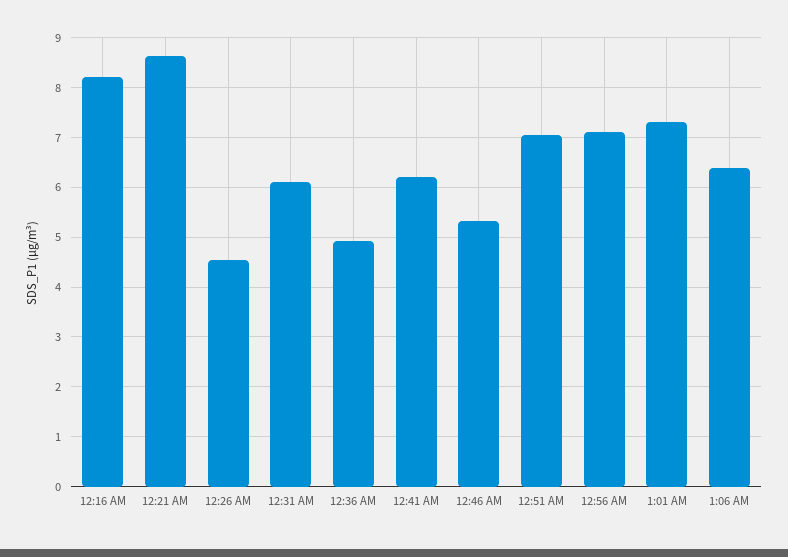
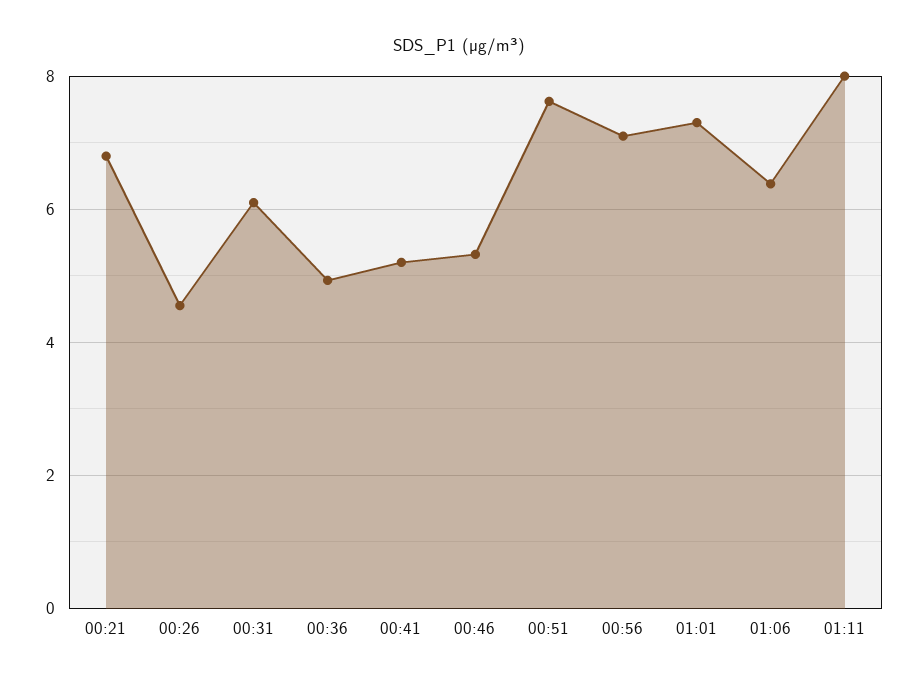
12:16 AM: 8.2 -> none
12:21 AM: 8.6 -> 6.8
12:41 AM: 6.2 -> 5.2
12:51 AM: 7 -> 7.6
01:11: none -> 8

